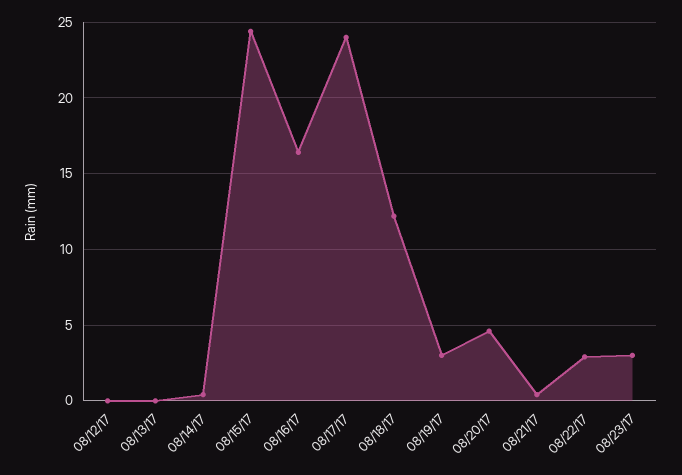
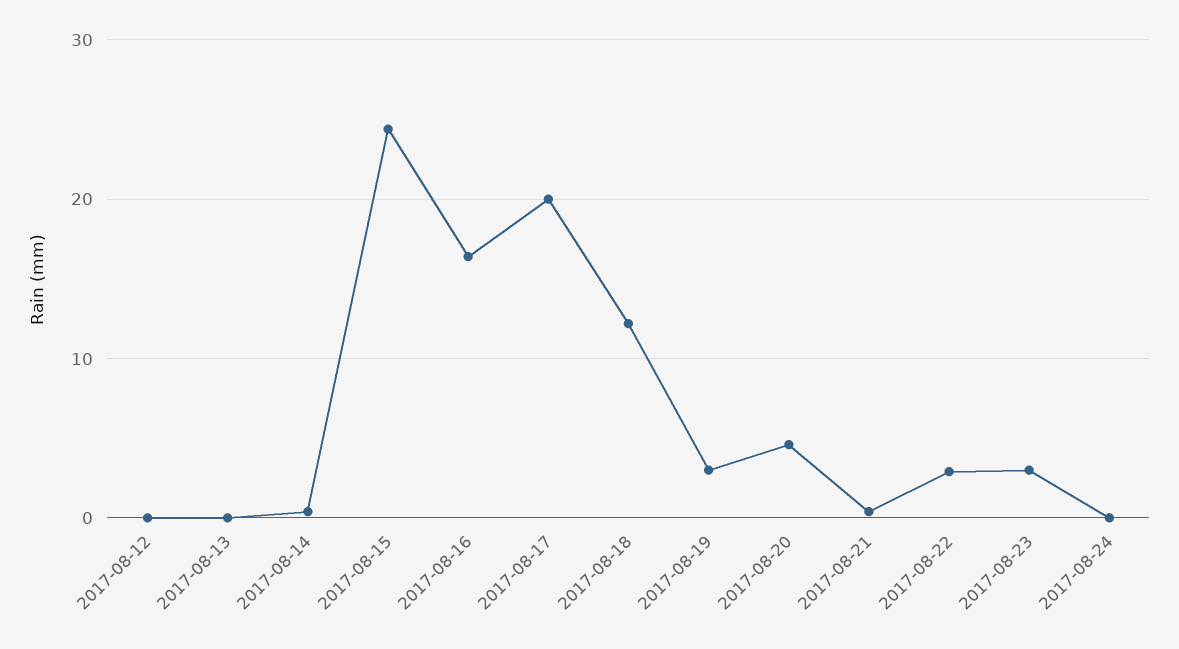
08/17/17: 24 -> 20
2017-08-24: none -> 0

